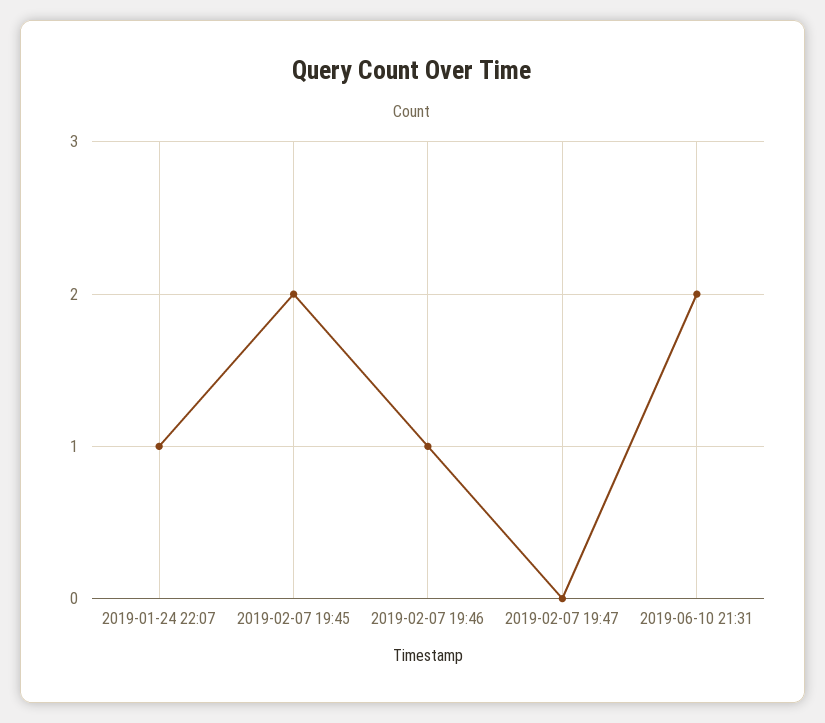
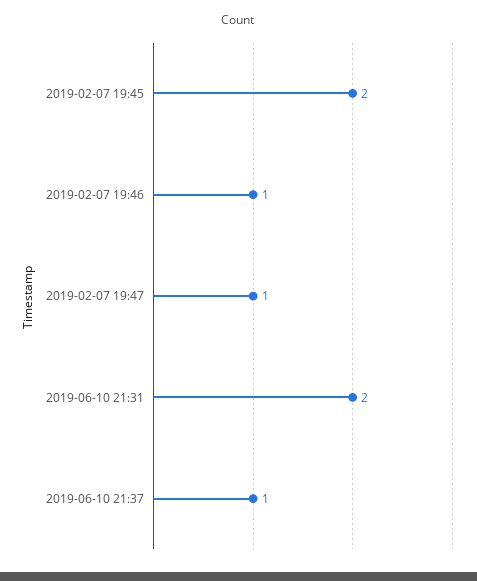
2019-01-24 22:07: 1 -> none
2019-02-07 19:47: 0 -> 1
2019-06-10 21:37: none -> 1

